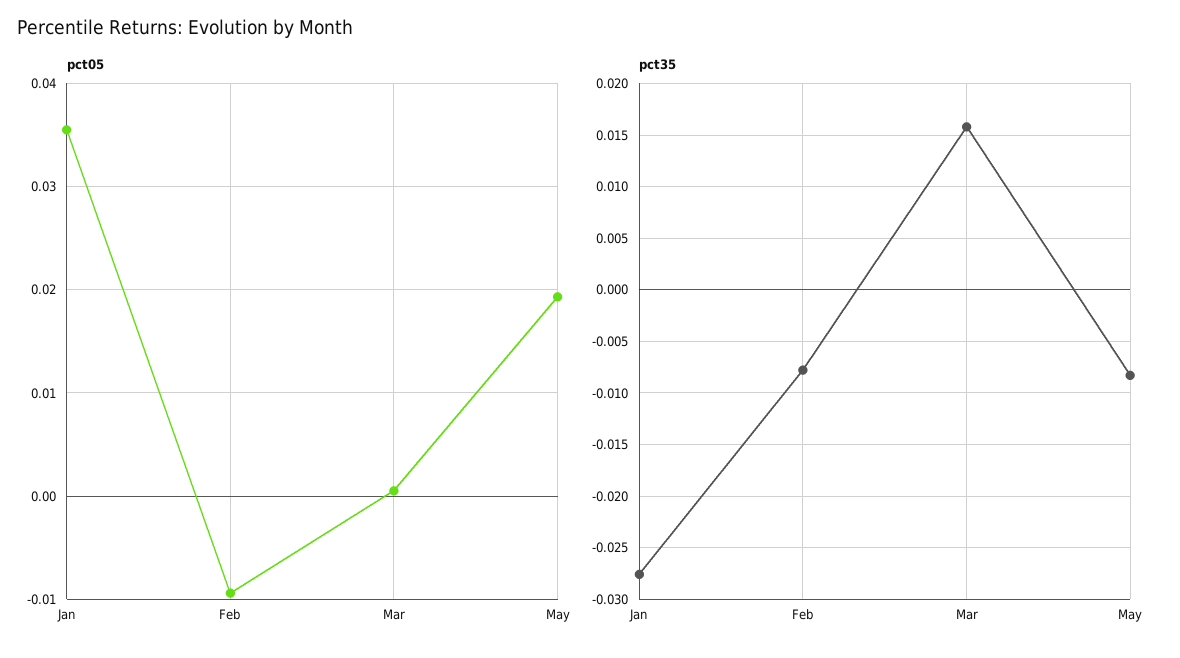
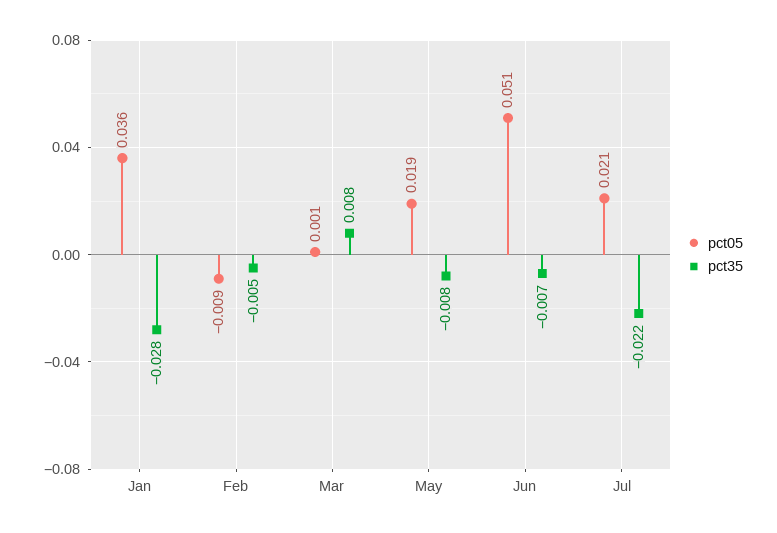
pct35, Feb: -0.008 -> -0.005
pct35, Mar: 0.016 -> 0.008
pct05, Jun: none -> 0.051
pct35, Jun: none -> -0.007
pct05, Jul: none -> 0.021
pct35, Jul: none -> -0.022

